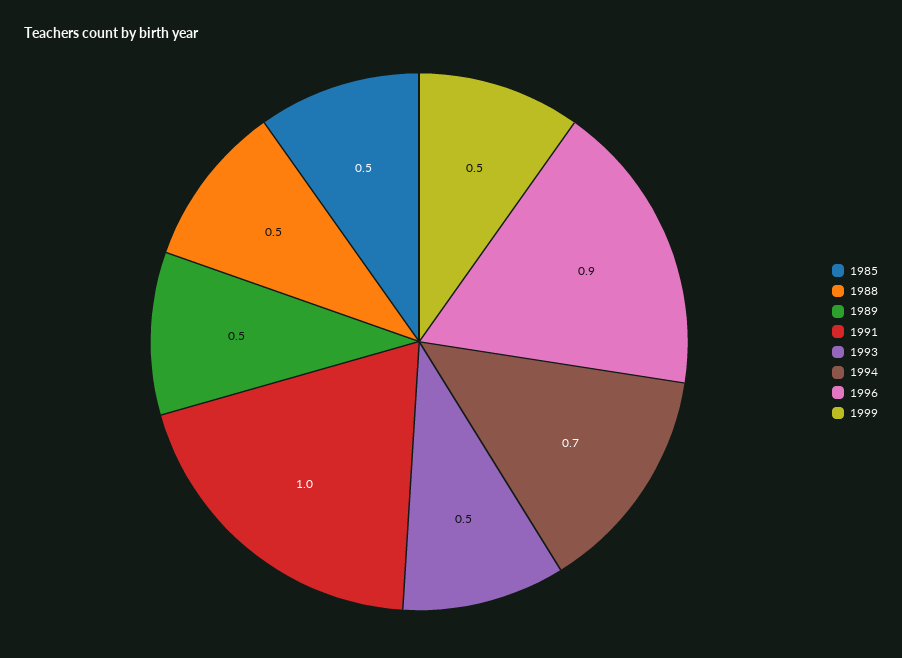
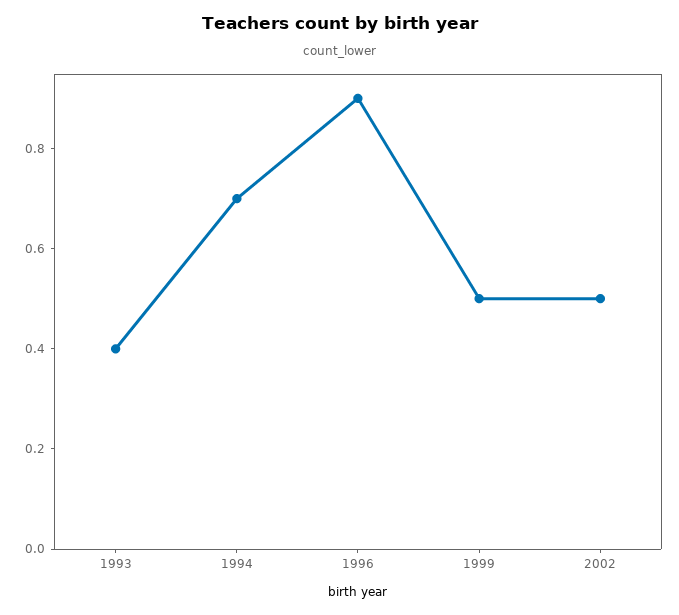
1985: 0.5 -> none
1988: 0.5 -> none
1989: 0.5 -> none
1991: 1 -> none
1993: 0.5 -> 0.4
2002: none -> 0.5

